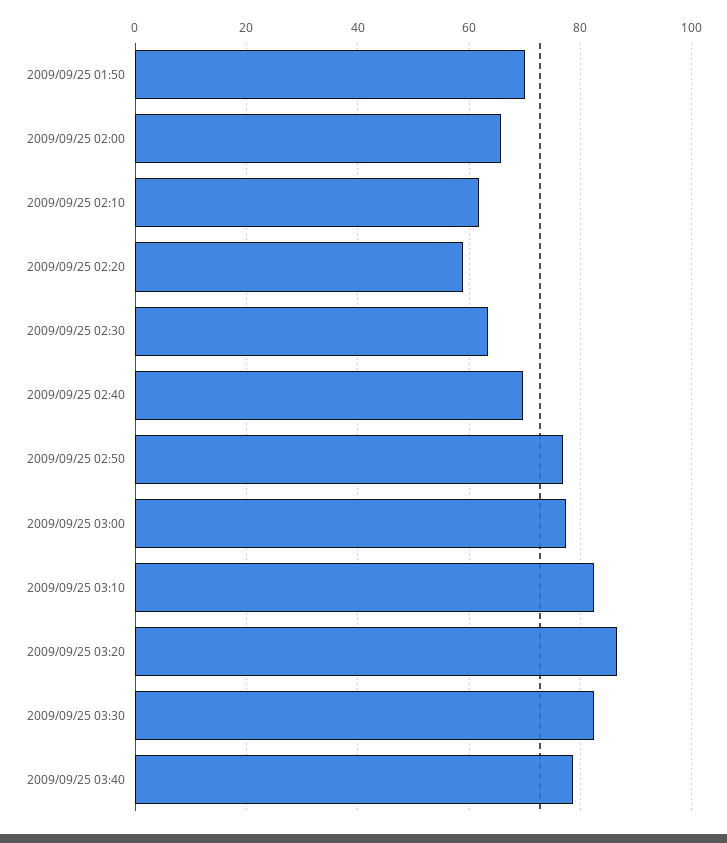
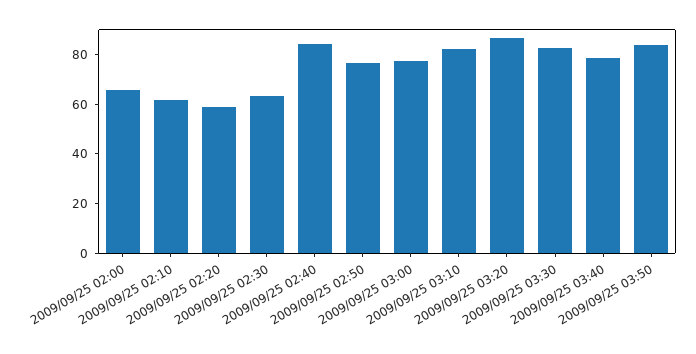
2009/09/25 01:50: 70 -> none
2009/09/25 02:40: 70 -> 85
2009/09/25 03:50: none -> 85

